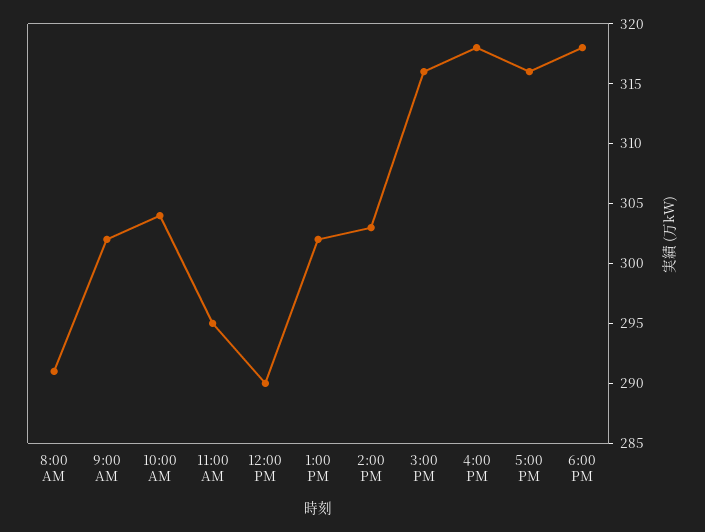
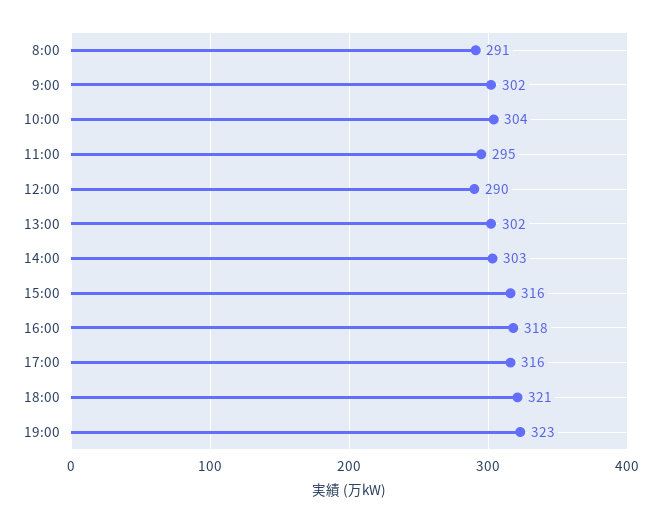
6:00 PM: 318 -> 321
19:00: none -> 323

